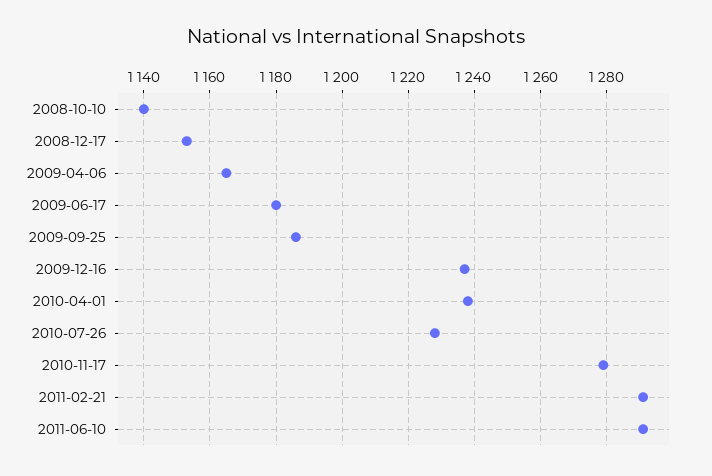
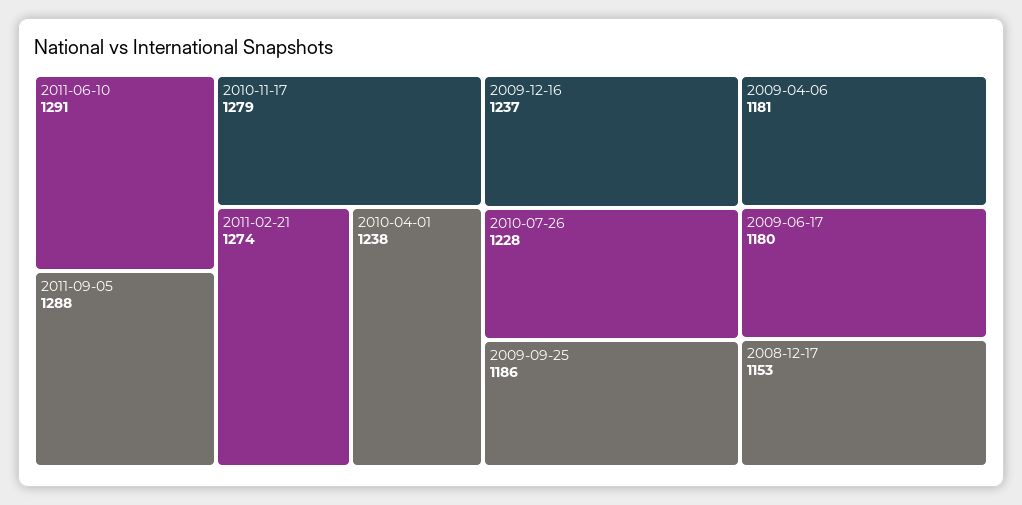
2008-10-10: 1140 -> none
2009-04-06: 1165 -> 1181
2011-02-21: 1290 -> 1274
2011-09-05: none -> 1288

